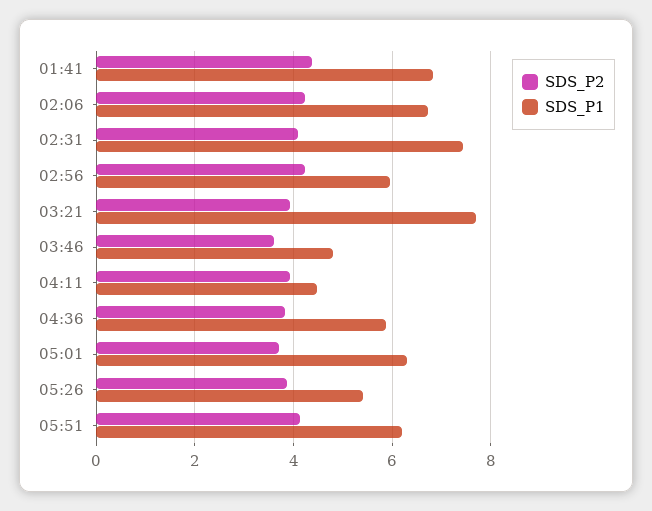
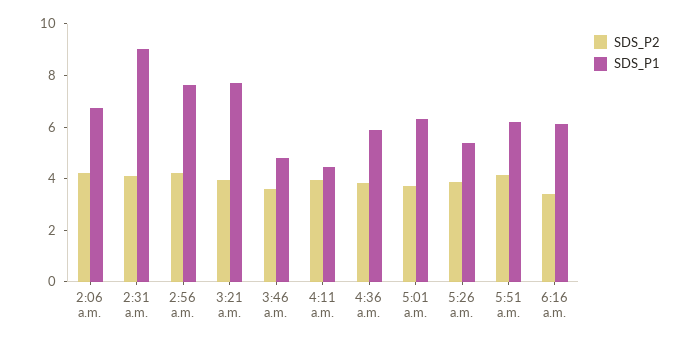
SDS_P2, 01:41: 4.4 -> none
SDS_P1, 01:41: 6.8 -> none
SDS_P1, 02:31: 7.4 -> 9
SDS_P1, 02:56: 6 -> 7.5
SDS_P2, 6:16 a.m.: none -> 3.5
SDS_P1, 6:16 a.m.: none -> 6

